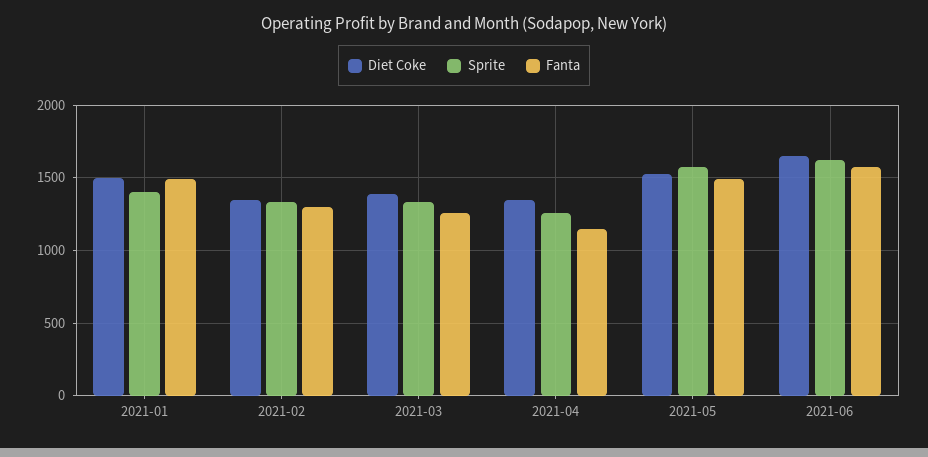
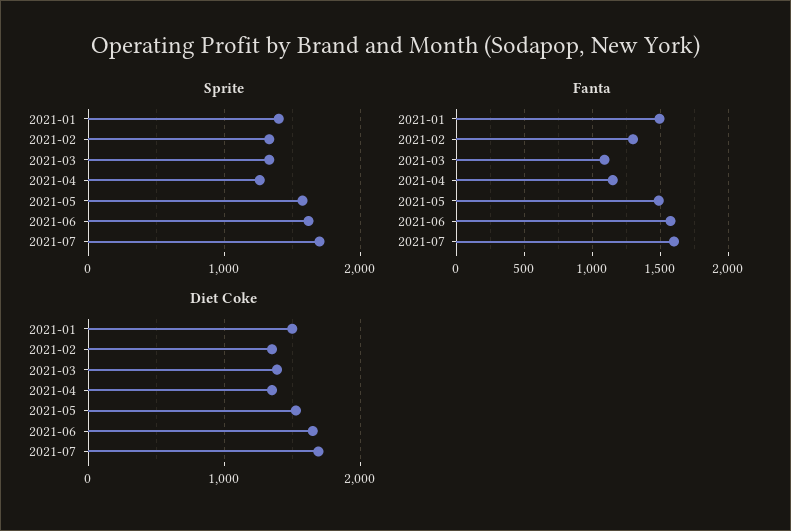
Fanta, 2021-03: 1250 -> 1100
Sprite, 2021-07: none -> 1700
Fanta, 2021-07: none -> 1600
Diet Coke, 2021-07: none -> 1700

